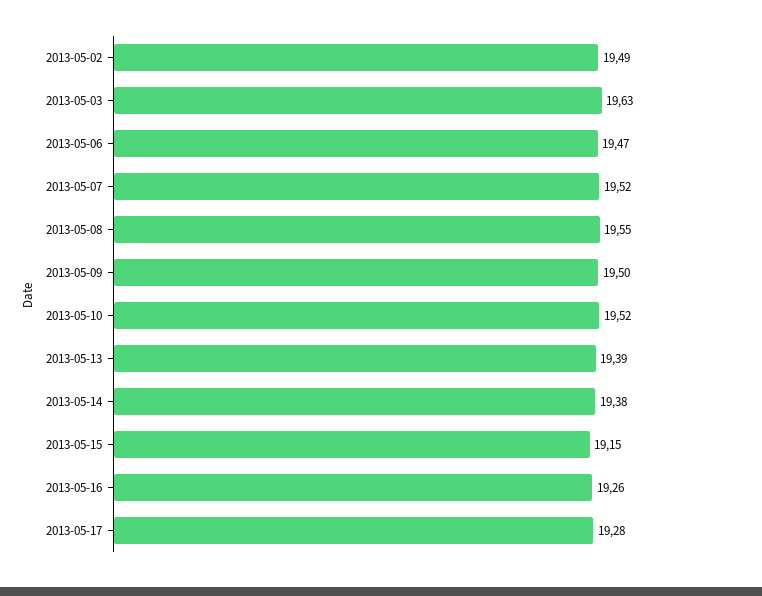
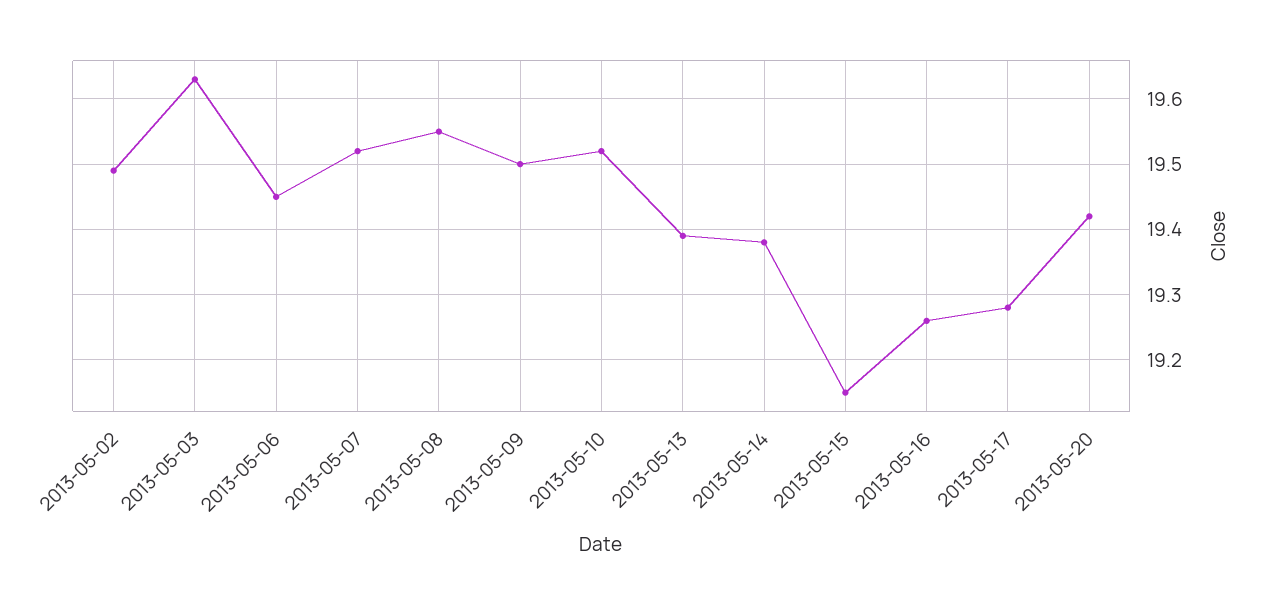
2013-05-06: 19.47 -> 19.45
2013-05-20: none -> 19.42

